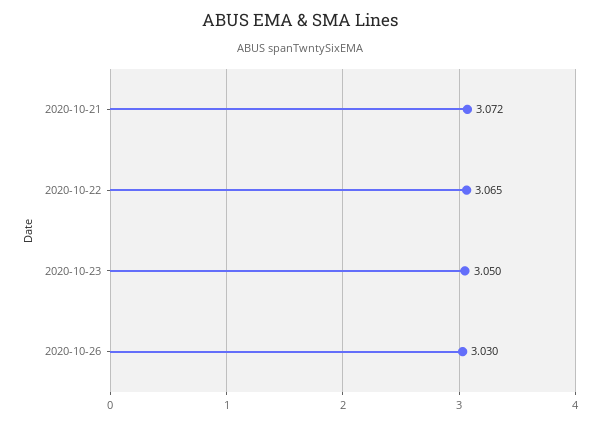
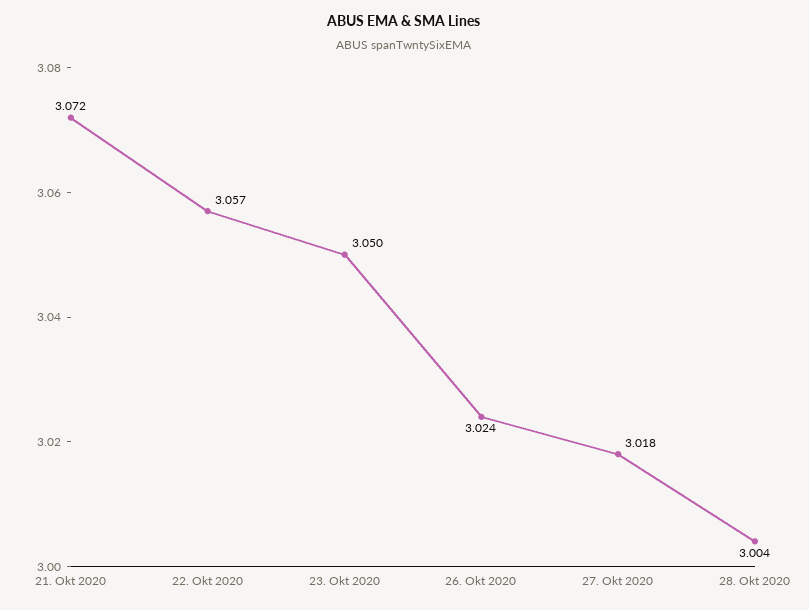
2020-10-22: 3.065 -> 3.057
2020-10-26: 3.03 -> 3.024
27. Okt 2020: none -> 3.018
28. Okt 2020: none -> 3.004

